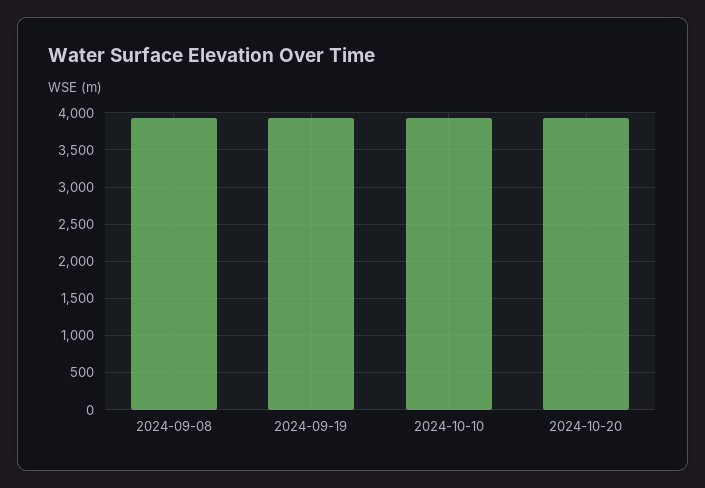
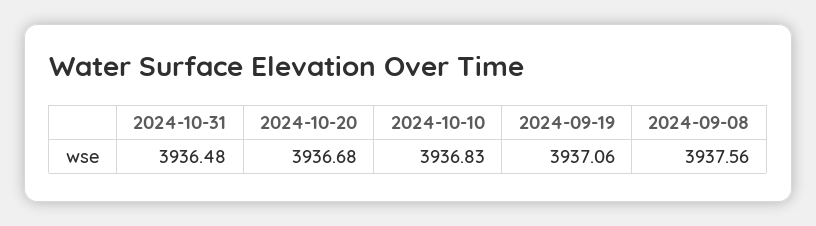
2024-10-31: none -> 3936.48

